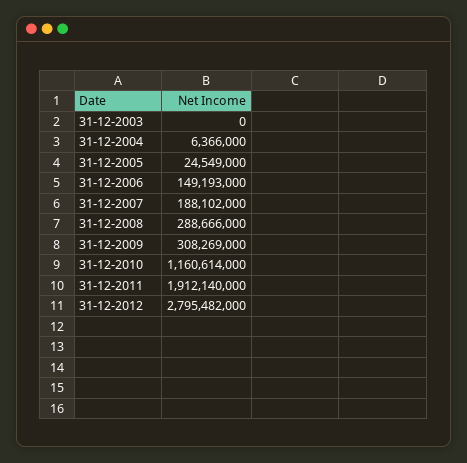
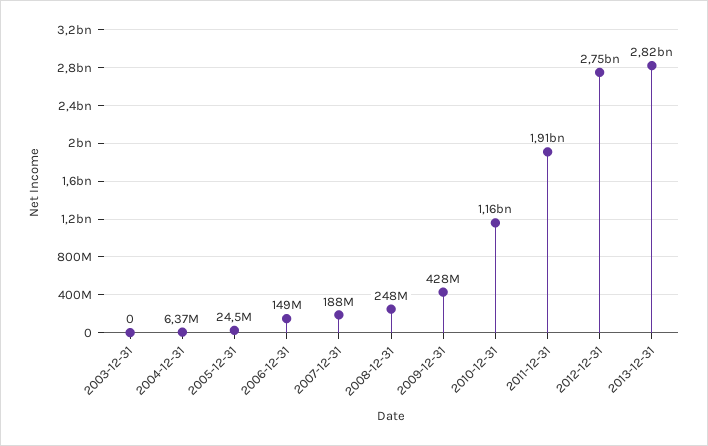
31-12-2008: 288666000 -> 248000000
31-12-2009: 308269000 -> 428000000
31-12-2012: 2795482000 -> 2750000000
2013-12-31: none -> 2820000000

